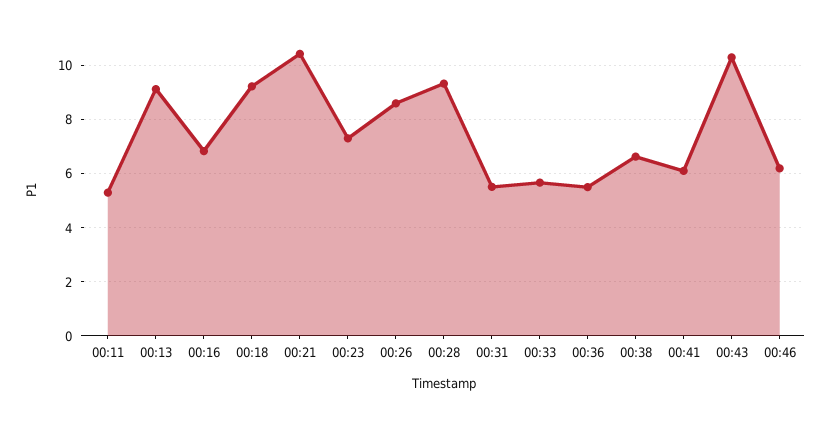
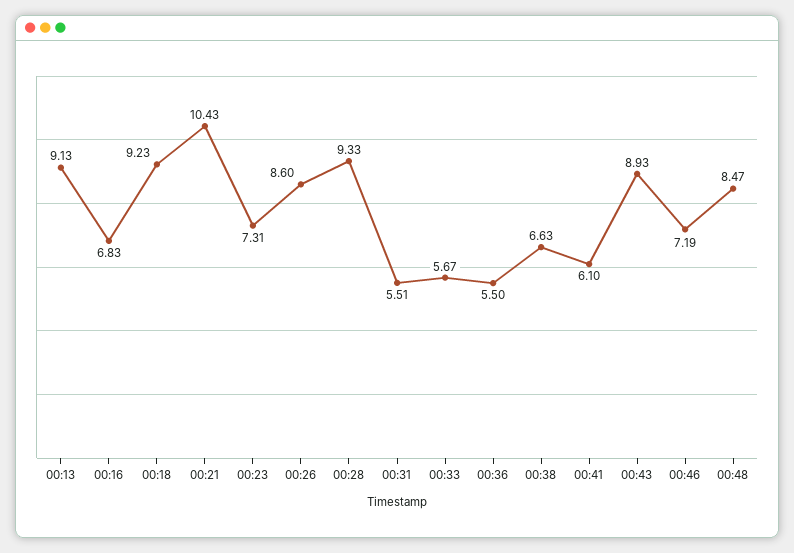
00:11: 5.25 -> none
00:43: 10.25 -> 8.93
00:46: 6.25 -> 7.19
00:48: none -> 8.47

